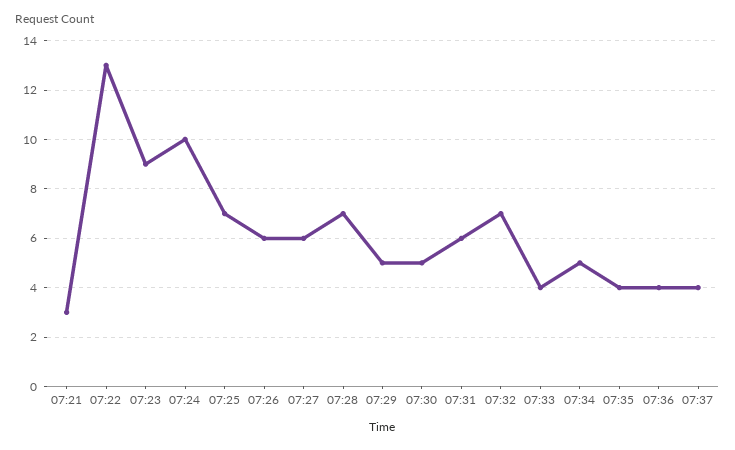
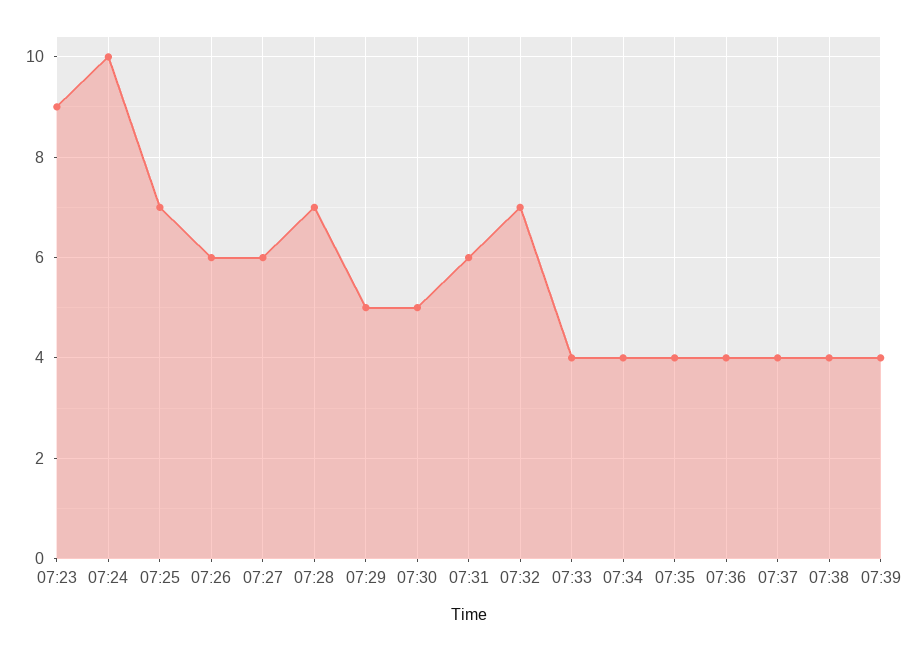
07:21: 3 -> none
07:22: 13 -> none
07:34: 5 -> 4
07:38: none -> 4
07:39: none -> 4

